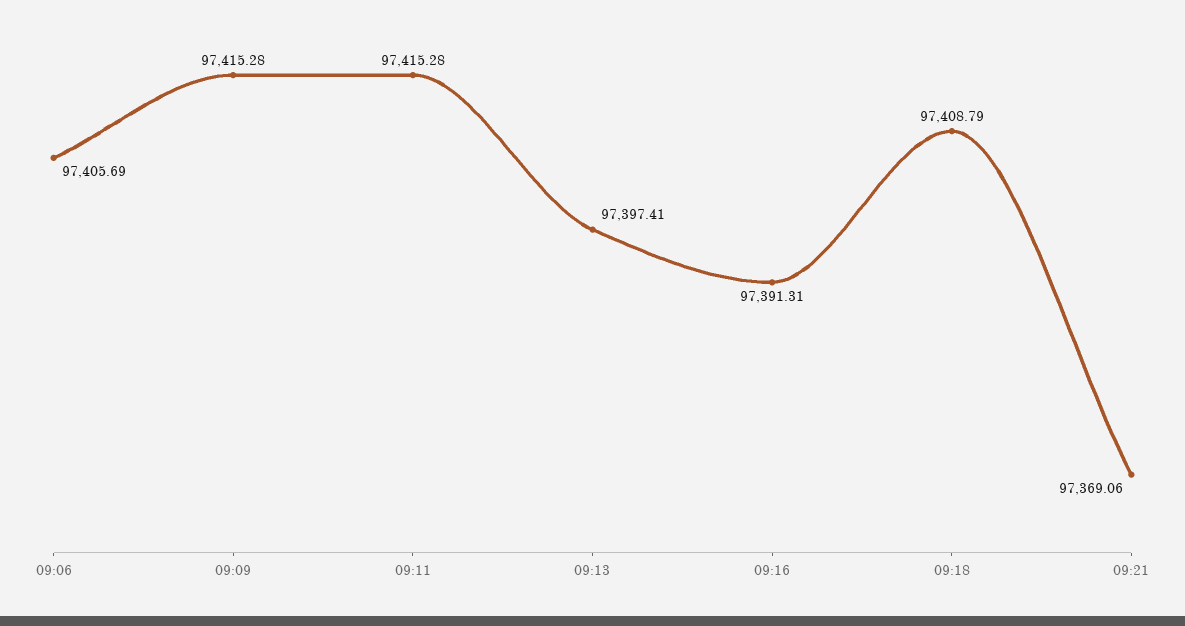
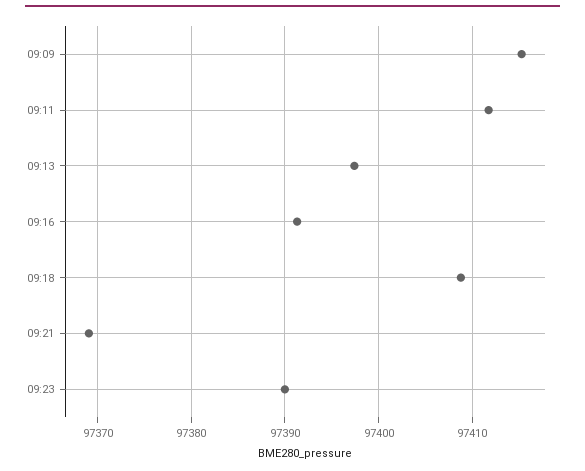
09:06: 97405.69 -> none
09:11: 97415.28 -> 97412
09:23: none -> 97390

